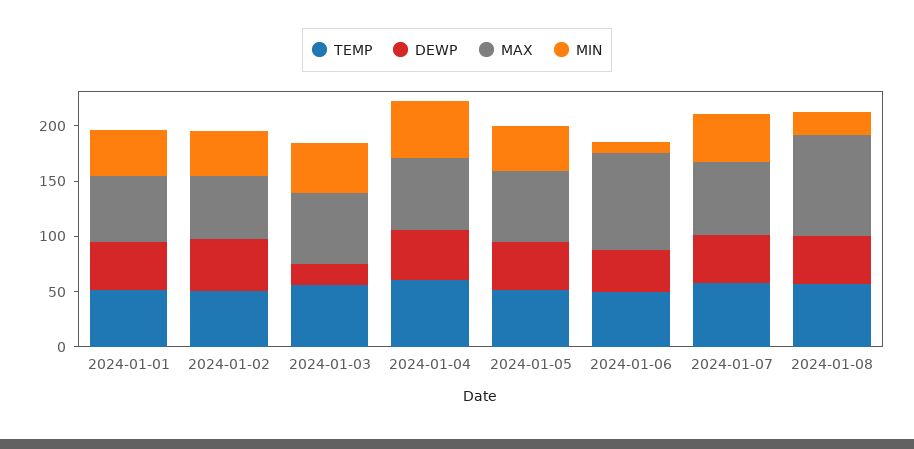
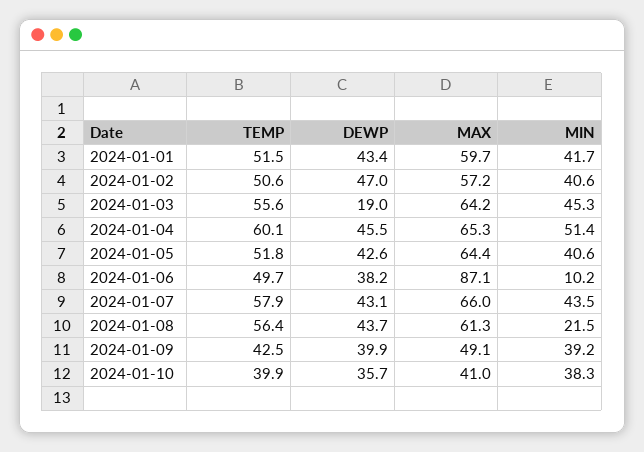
MAX, 2024-01-08: 90 -> 61.3
TEMP, 2024-01-09: none -> 42.5
DEWP, 2024-01-09: none -> 39.9
MAX, 2024-01-09: none -> 49.1
MIN, 2024-01-09: none -> 39.2
TEMP, 2024-01-10: none -> 39.9
DEWP, 2024-01-10: none -> 35.7
MAX, 2024-01-10: none -> 41
MIN, 2024-01-10: none -> 38.3

